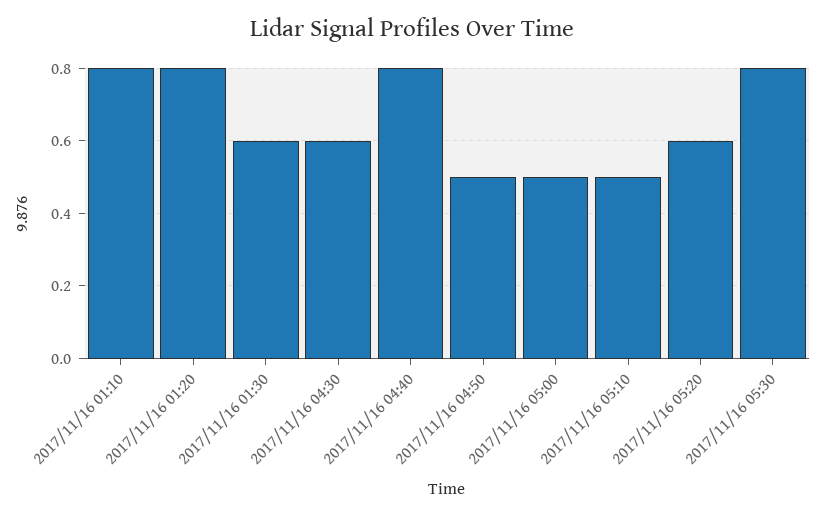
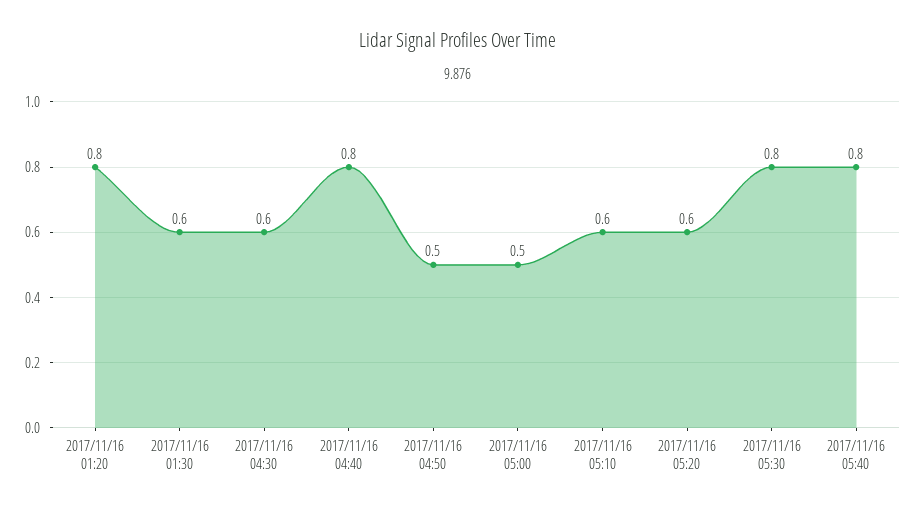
2017/11/16 01:10: 0.8 -> none
2017/11/16 05:10: 0.5 -> 0.6
2017/11/16 05:40: none -> 0.8

